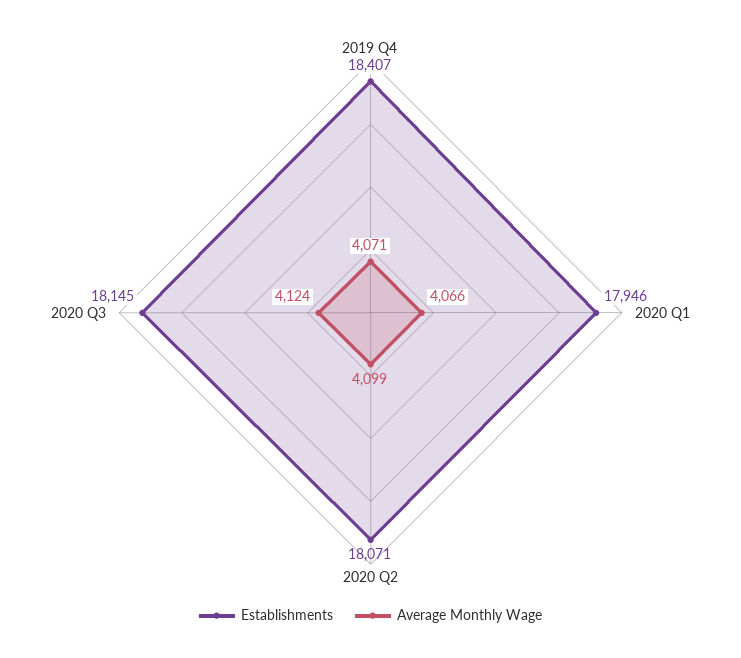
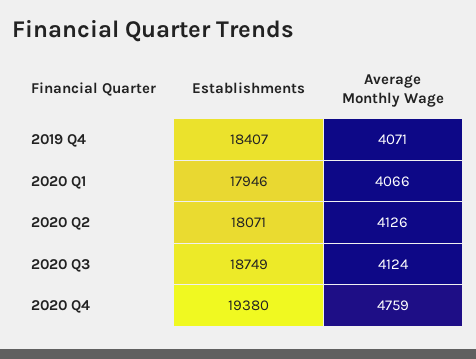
Average Monthly Wage, 2020 Q2: 4099 -> 4126
Establishments, 2020 Q3: 18145 -> 18749
Establishments, 2020 Q4: none -> 19380
Average Monthly Wage, 2020 Q4: none -> 4759

